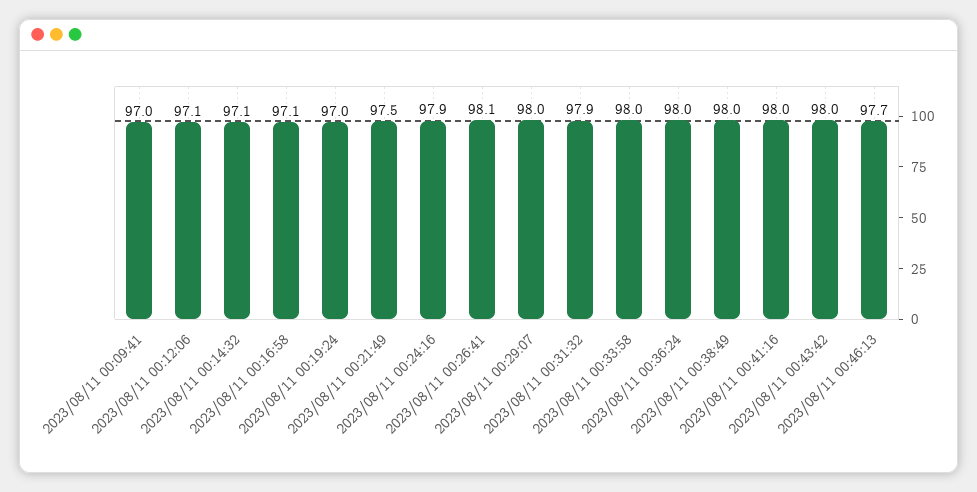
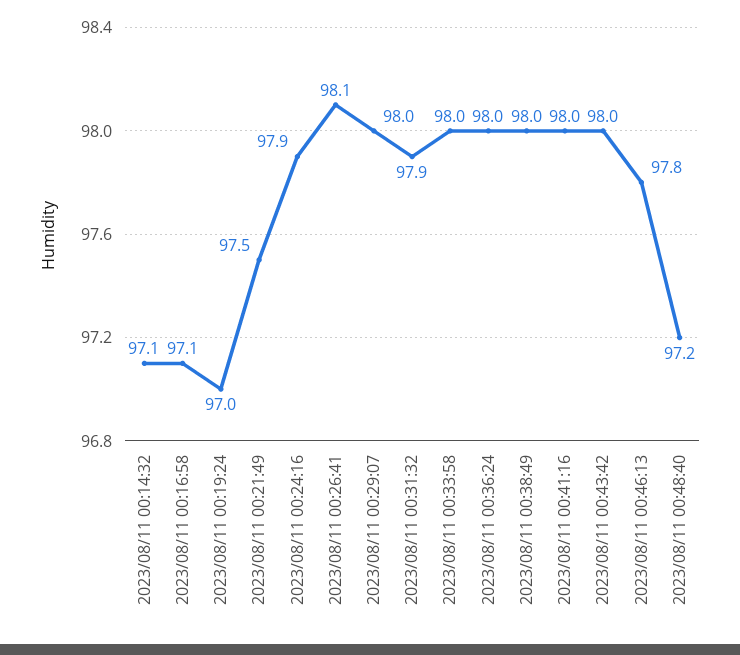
2023/08/11 00:09:41: 97 -> none
2023/08/11 00:12:06: 97.1 -> none
2023/08/11 00:46:13: 97.7 -> 97.8
2023/08/11 00:48:40: none -> 97.2

